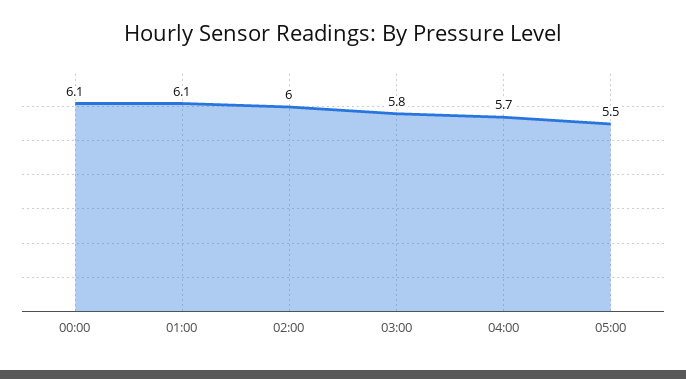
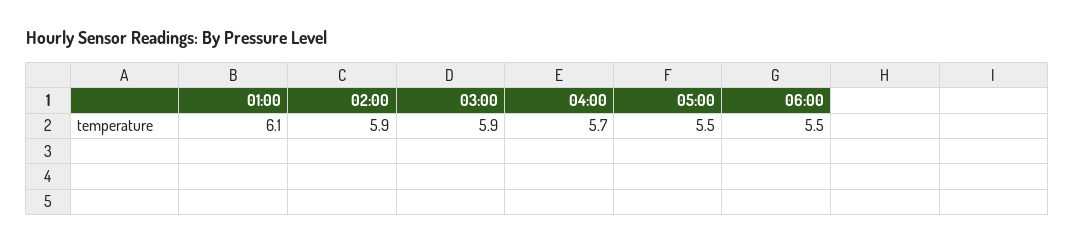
00:00: 6.1 -> none
02:00: 6 -> 5.9
03:00: 5.8 -> 5.9
06:00: none -> 5.5

